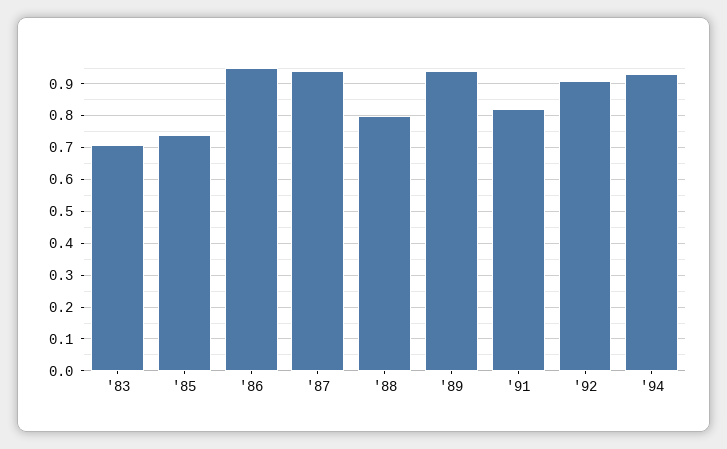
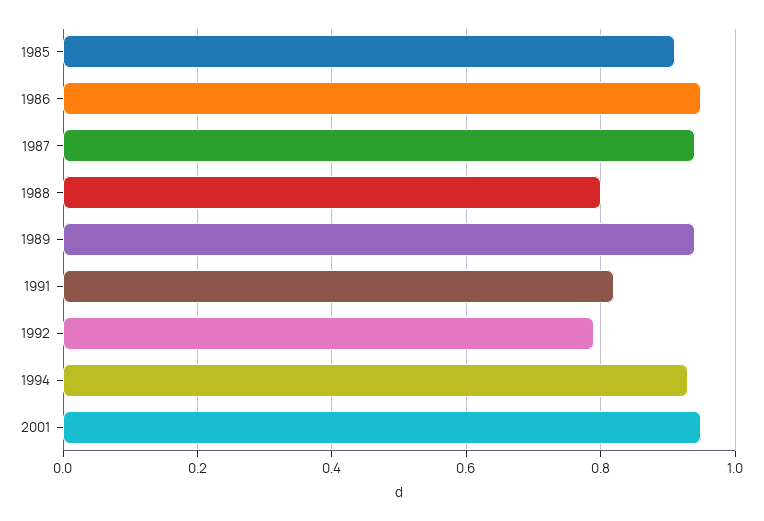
'83: 0.7 -> none
'85: 0.75 -> 0.9
'92: 0.9 -> 0.8
2001: none -> 0.95

